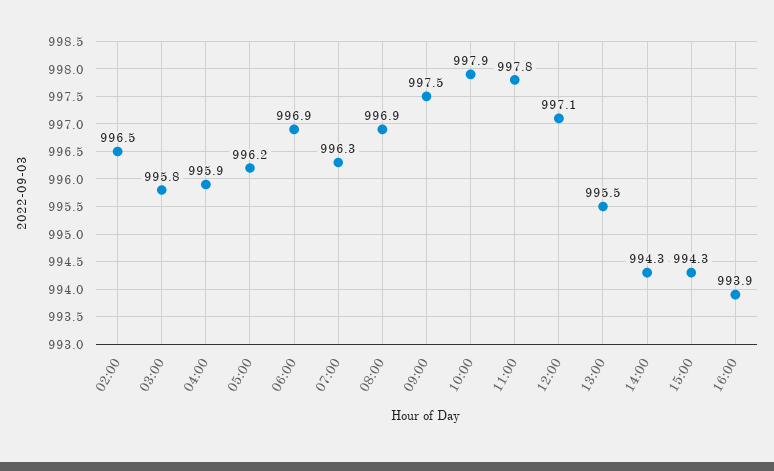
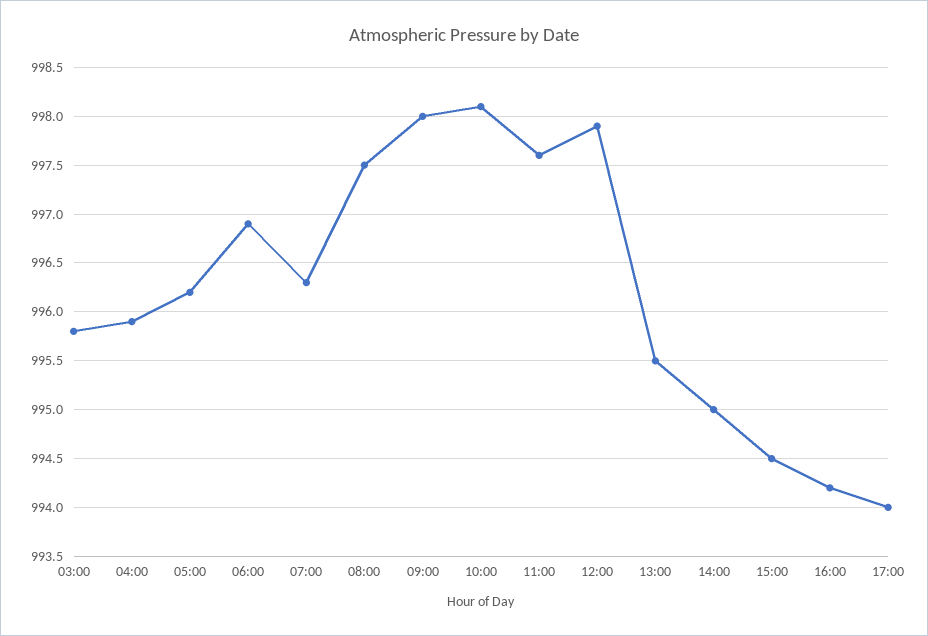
02:00: 996.5 -> none
08:00: 996.9 -> 997.5
09:00: 997.5 -> 998
10:00: 997.9 -> 998.1
11:00: 997.8 -> 997.6
12:00: 997.1 -> 997.9
14:00: 994.3 -> 995
15:00: 994.3 -> 994.5
16:00: 993.9 -> 994.2
17:00: none -> 994

